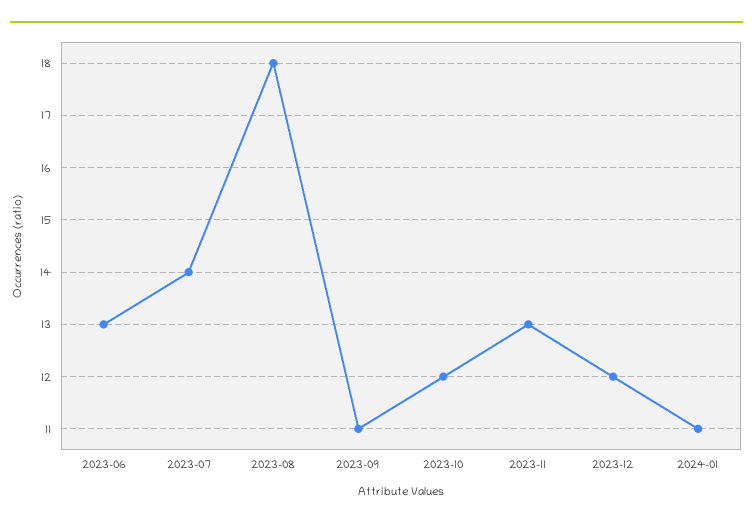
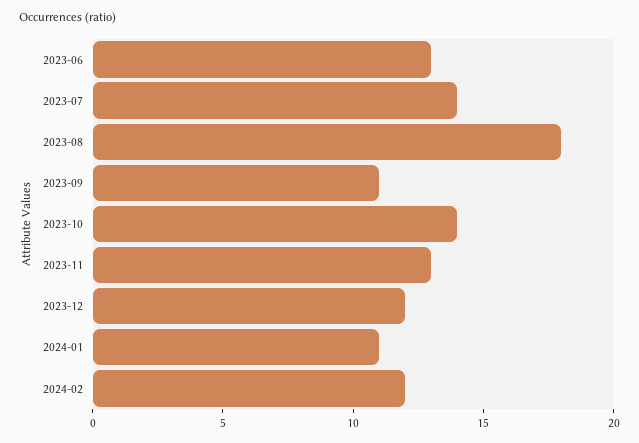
2023-10: 12 -> 14
2024-02: none -> 12

